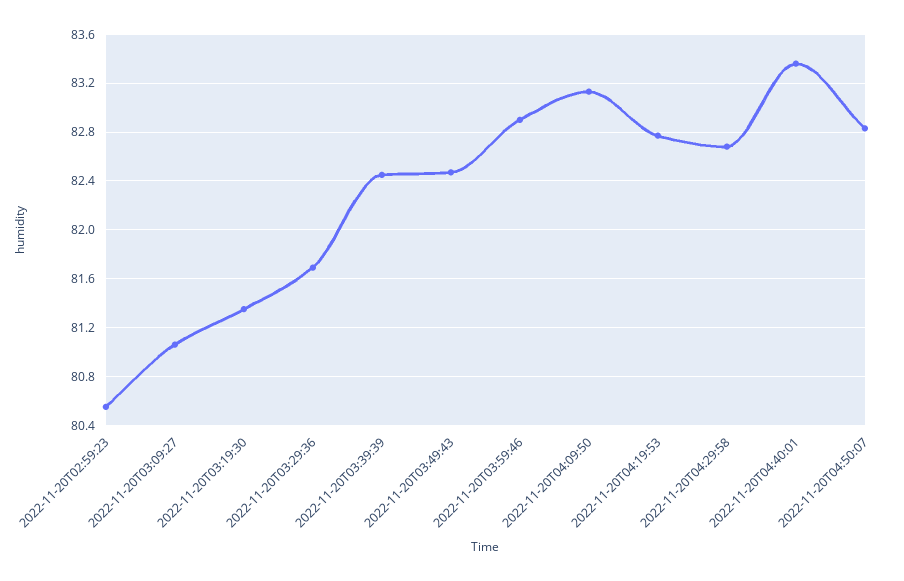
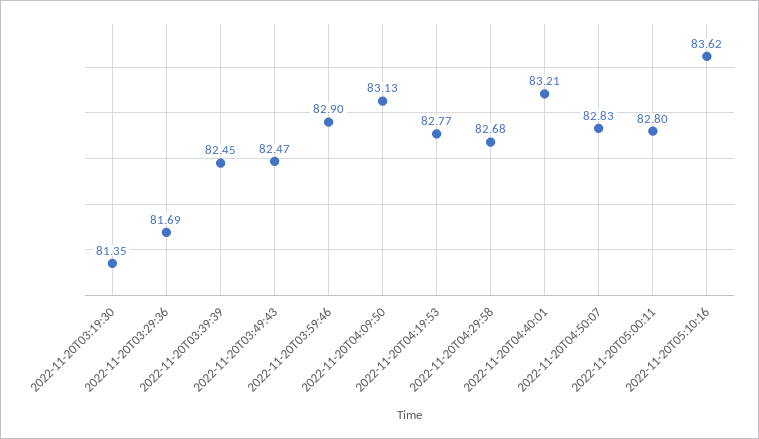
2022-11-20T02:59:23: 80.55 -> none
2022-11-20T03:09:27: 81.05 -> none
2022-11-20T04:40:01: 83.35 -> 83.21
2022-11-20T05:00:11: none -> 82.8
2022-11-20T05:10:16: none -> 83.62

